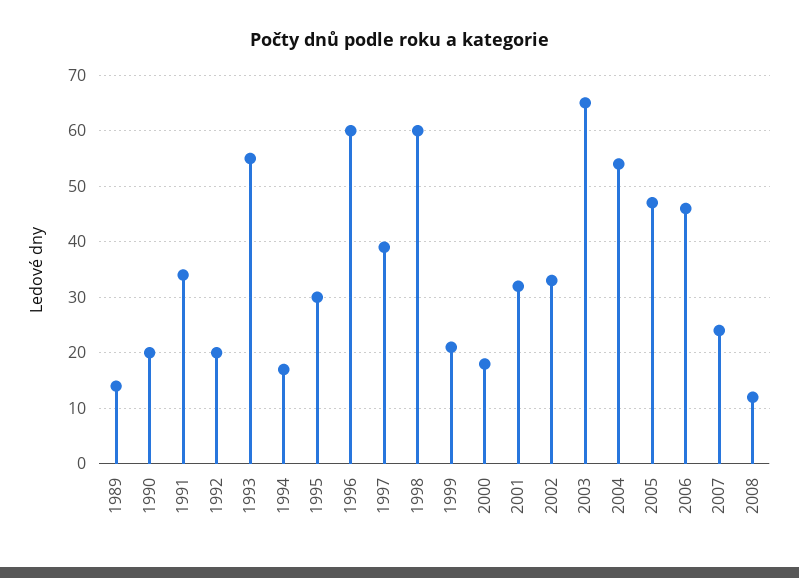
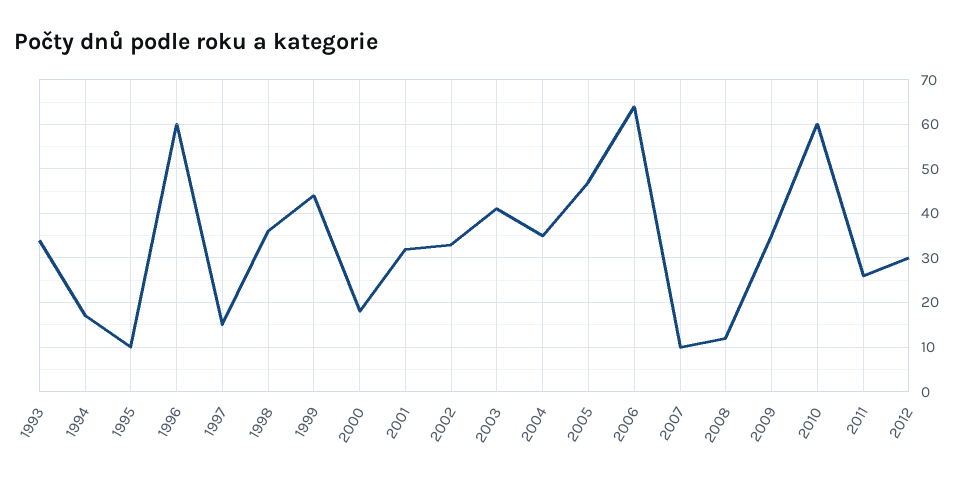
1989: 15 -> none
1990: 20 -> none
1991: 35 -> none
1992: 20 -> none
1993: 55 -> 35
1995: 30 -> 10
1997: 40 -> 15
1998: 60 -> 35
1999: 20 -> 45
2003: 65 -> 40
2004: 55 -> 35
2006: 45 -> 65
2007: 25 -> 10
2009: none -> 35
2010: none -> 60
2011: none -> 25
2012: none -> 30

